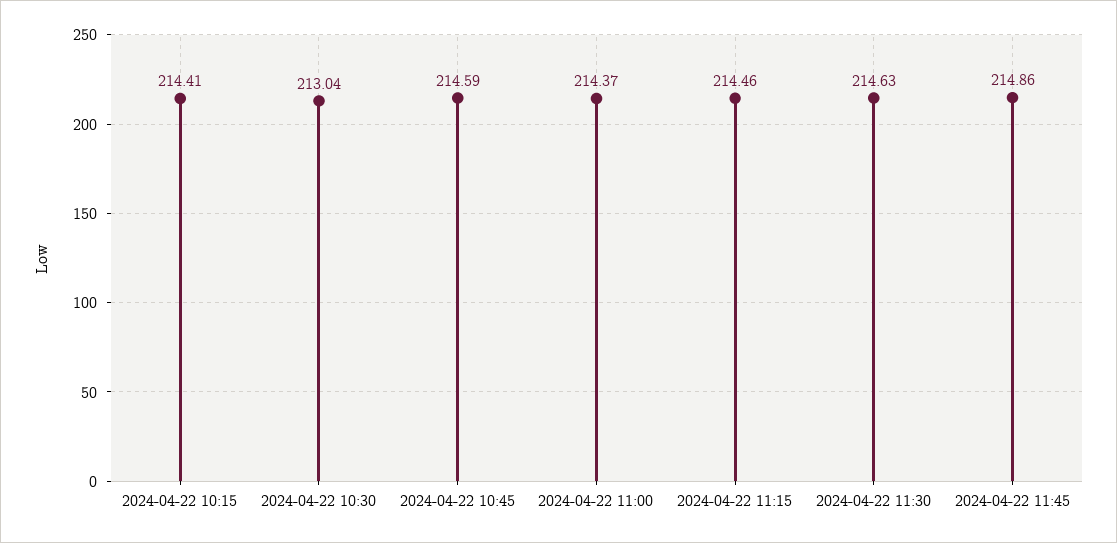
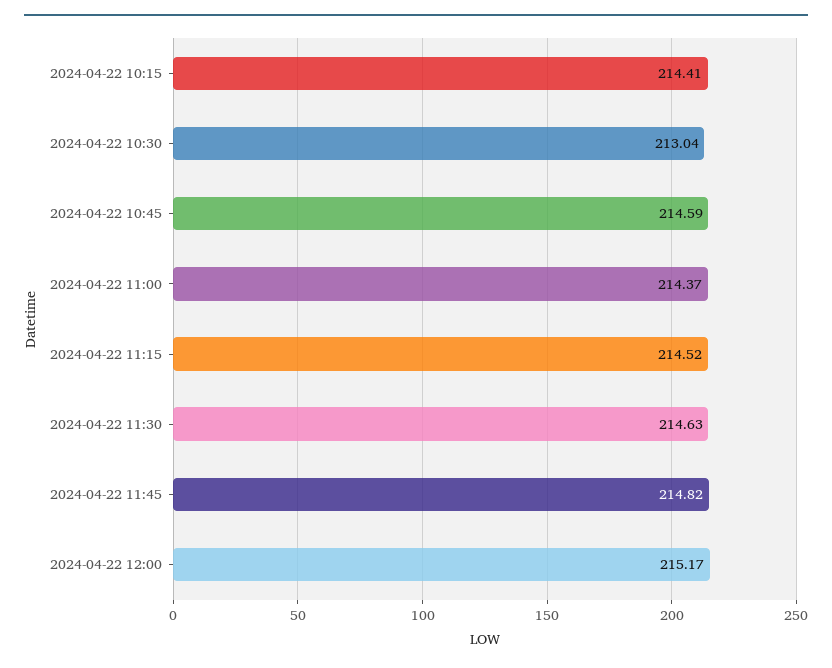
2024-04-22 11:15: 214.46 -> 214.52
2024-04-22 11:45: 214.86 -> 214.82
2024-04-22 12:00: none -> 215.17

